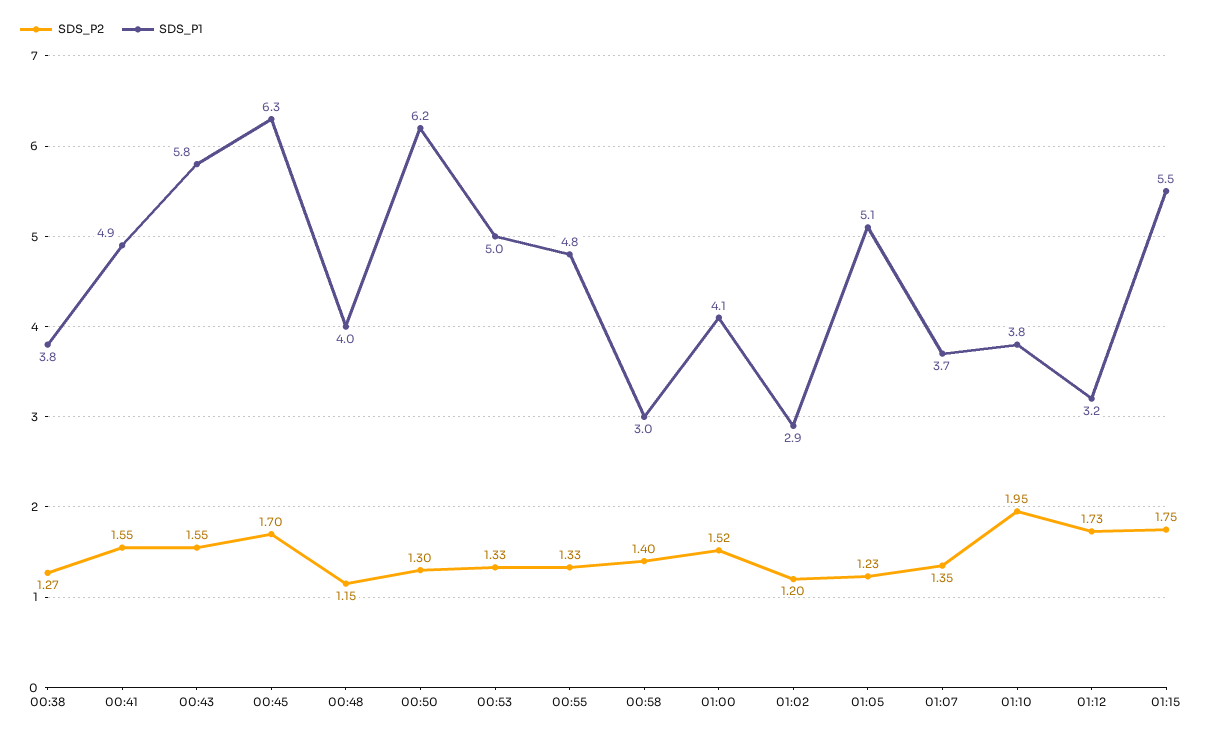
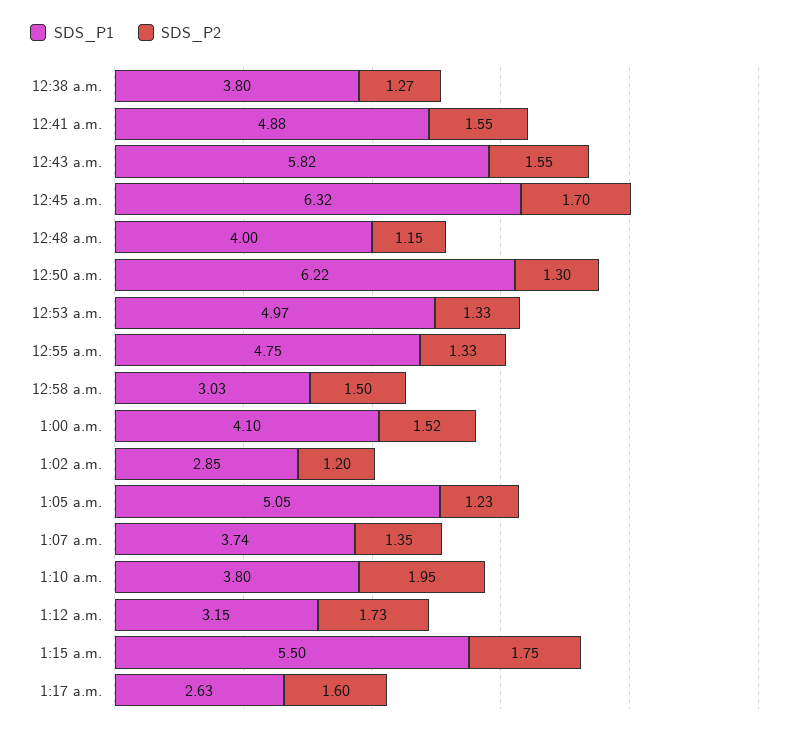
SDS_P2, 00:58: 1.4 -> 1.5
SDS_P1, 1:17 a.m.: none -> 2.63
SDS_P2, 1:17 a.m.: none -> 1.6

